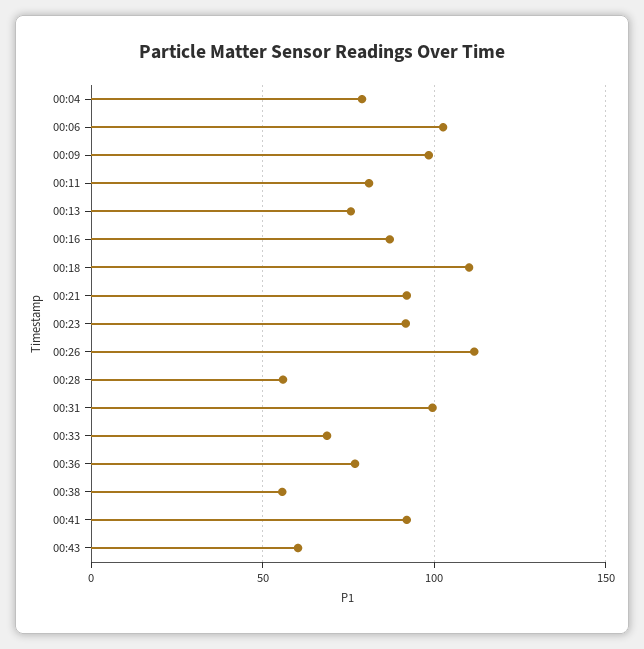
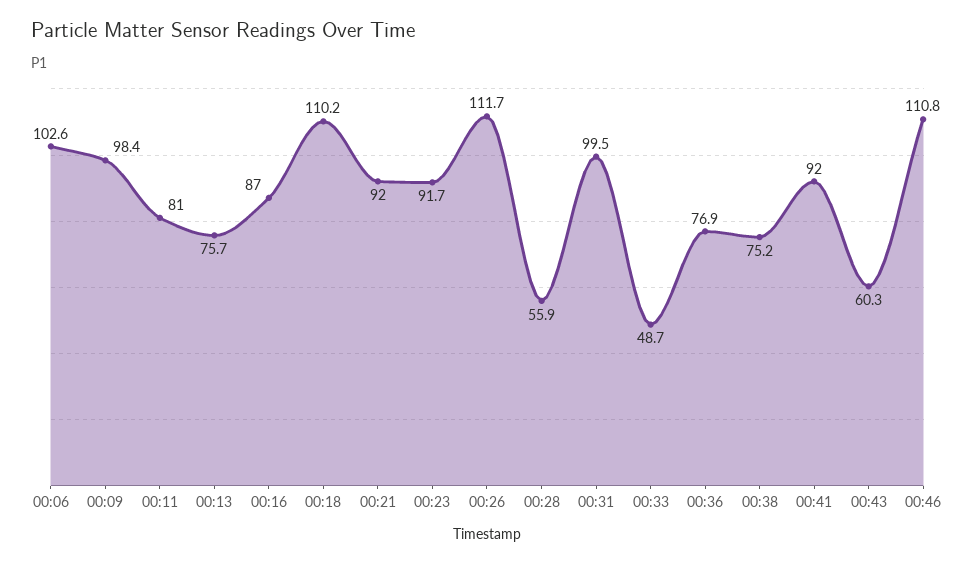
00:04: 80 -> none
00:33: 70 -> 48.7
00:38: 55 -> 75.2
00:46: none -> 110.8

